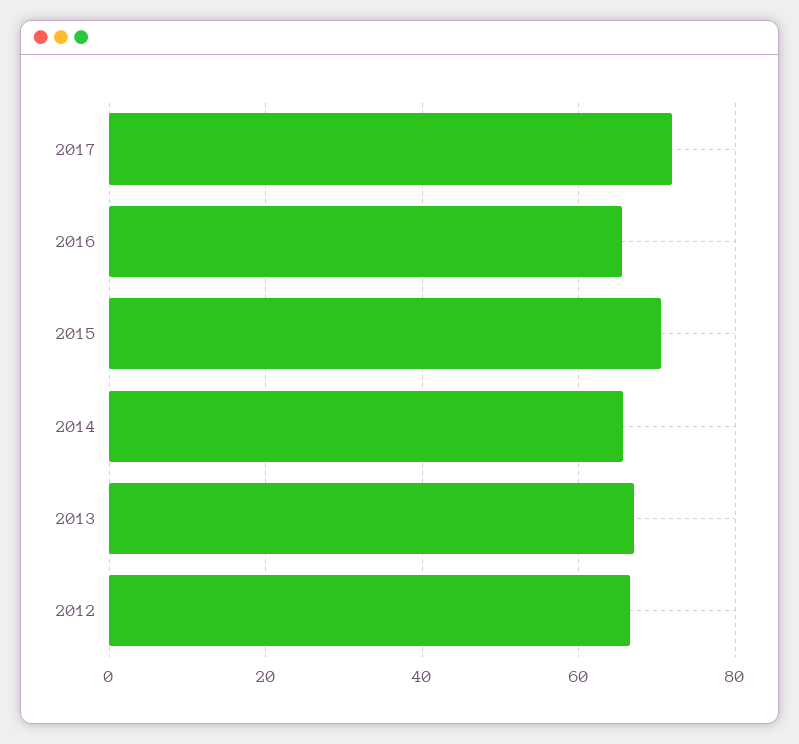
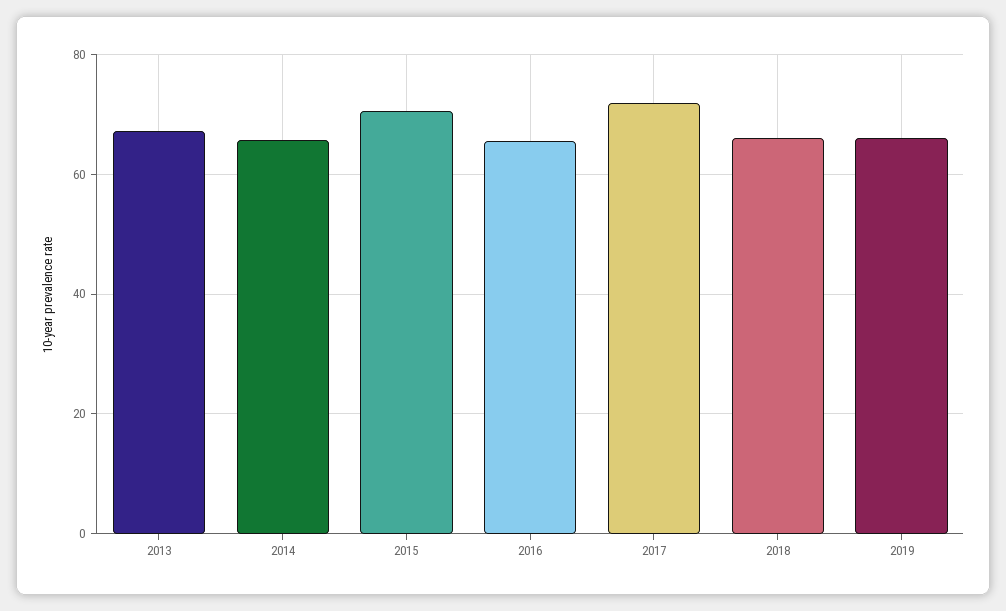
2012: 66 -> none
2018: none -> 66
2019: none -> 66

